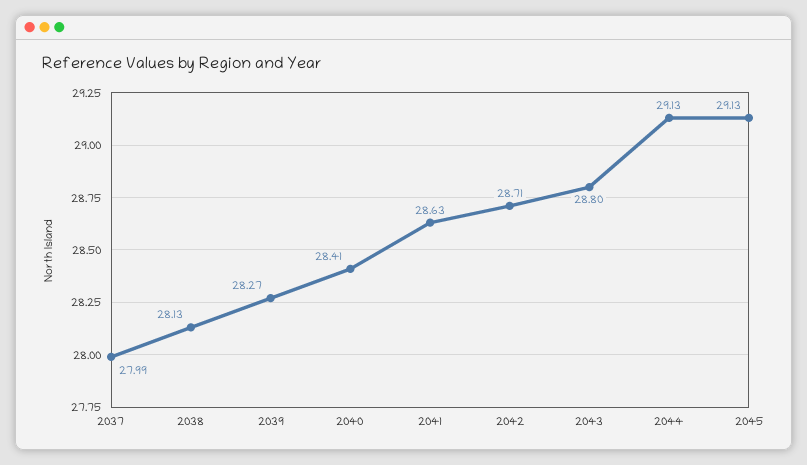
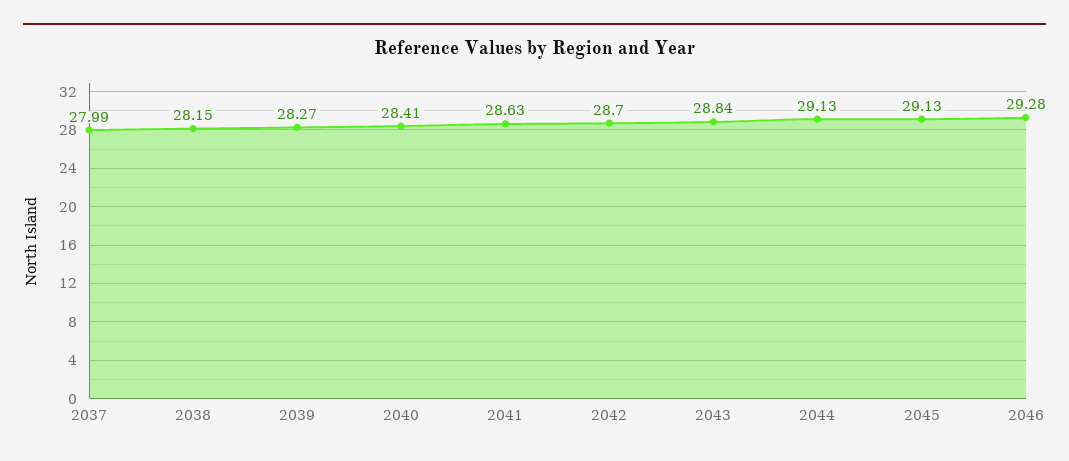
2038: 28.13 -> 28.15
2042: 28.71 -> 28.7
2043: 28.8 -> 28.84
2046: none -> 29.28

